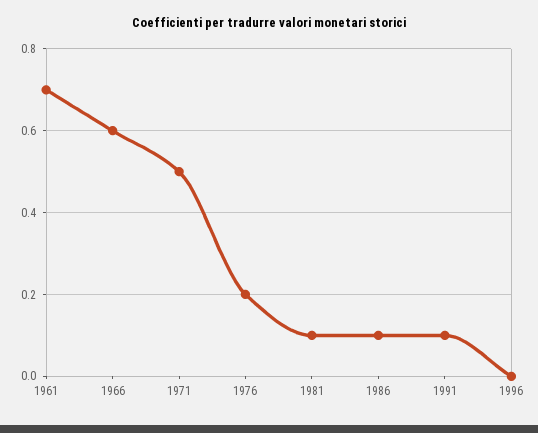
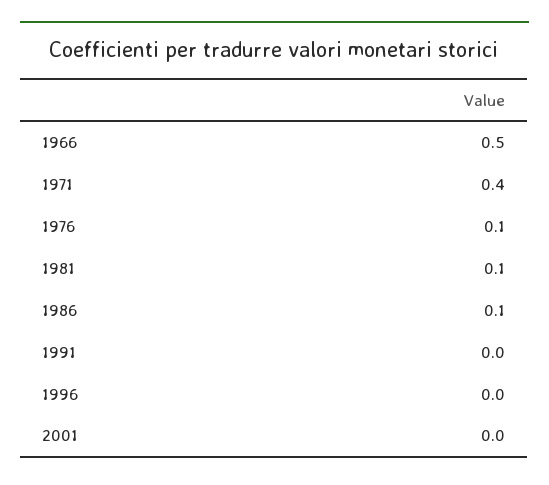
1961: 0.7 -> none
1966: 0.6 -> 0.5
1971: 0.5 -> 0.4
1976: 0.2 -> 0.1
1991: 0.1 -> 0
2001: none -> 0

